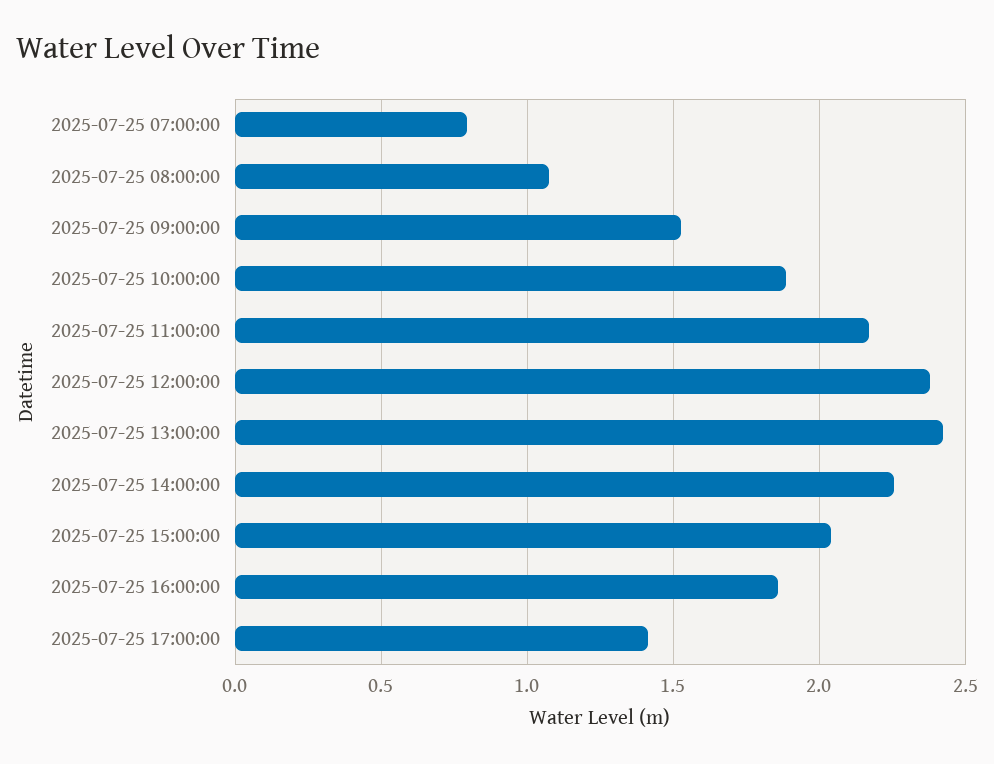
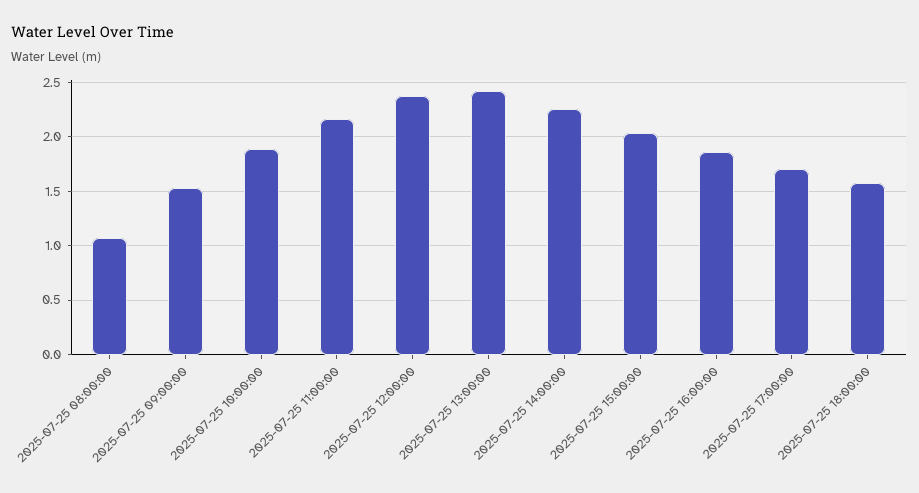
2025-07-25 07:00:00: 0.8 -> none
2025-07-25 17:00:00: 1.4 -> 1.7
2025-07-25 18:00:00: none -> 1.6

